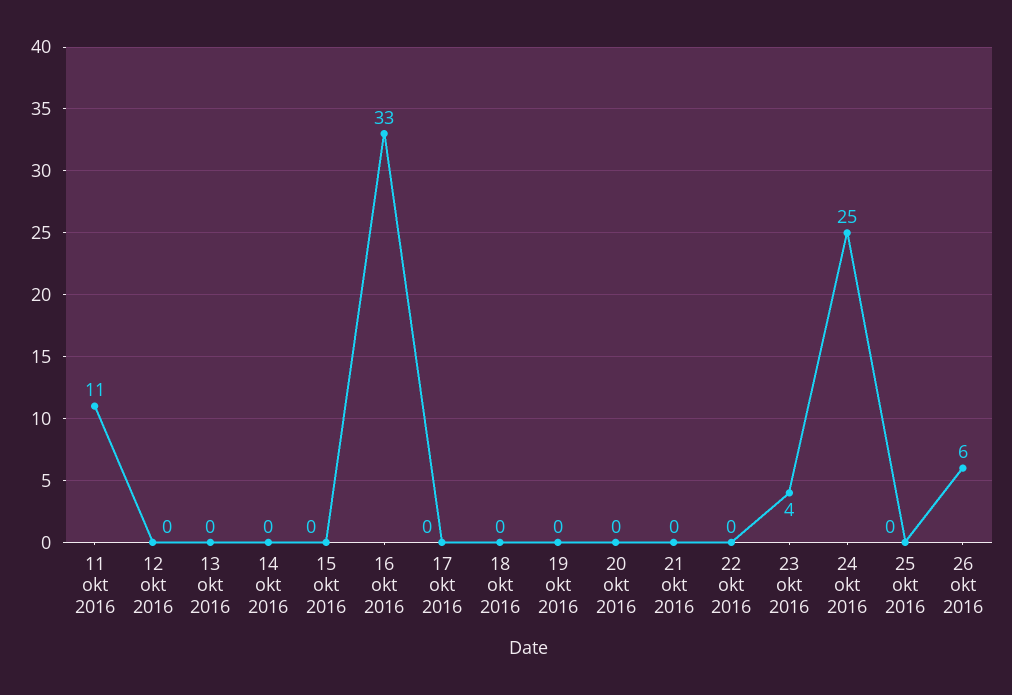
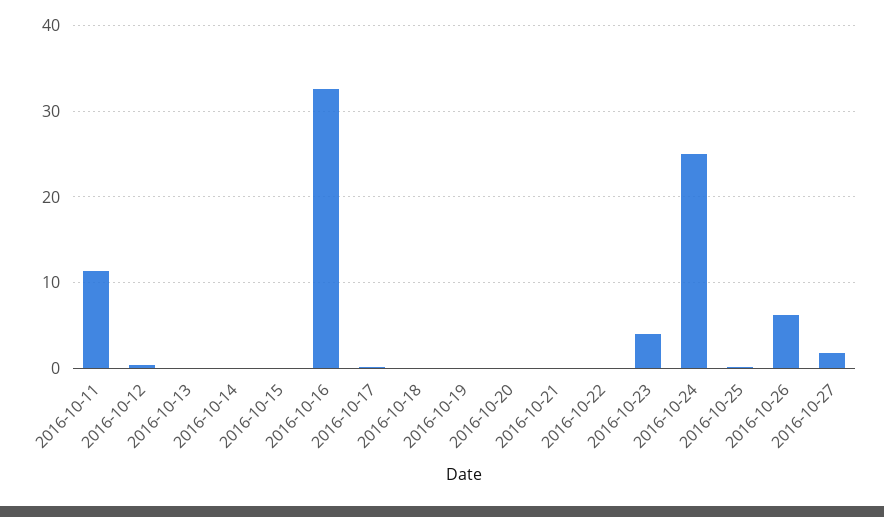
2016-10-27: none -> 2

